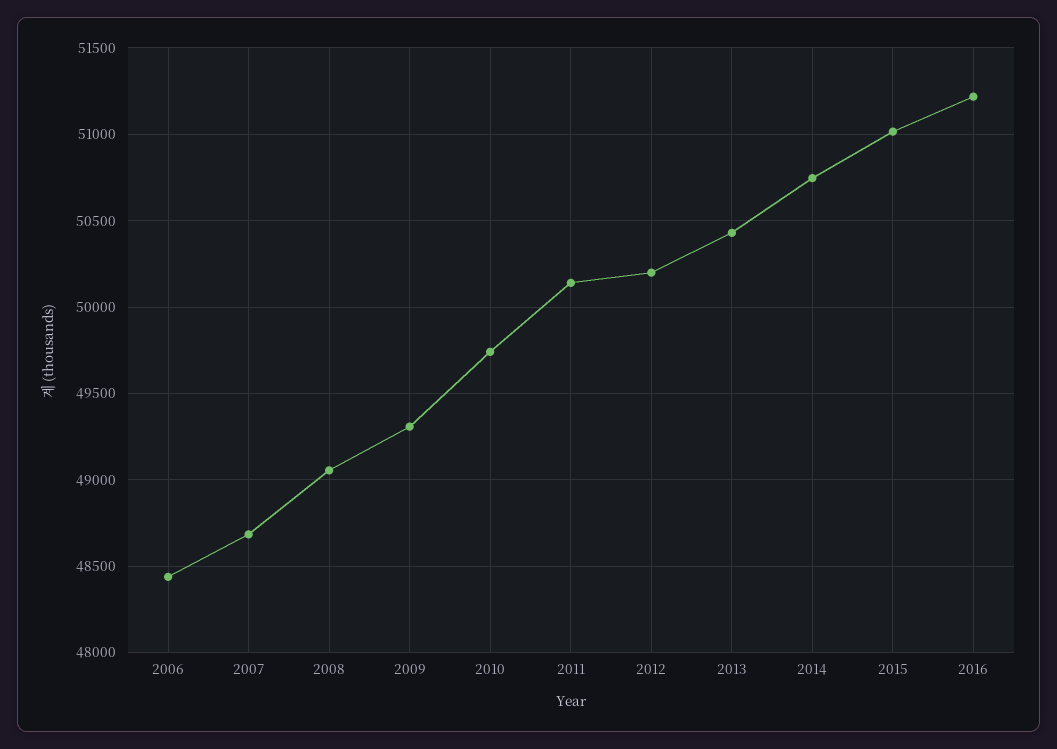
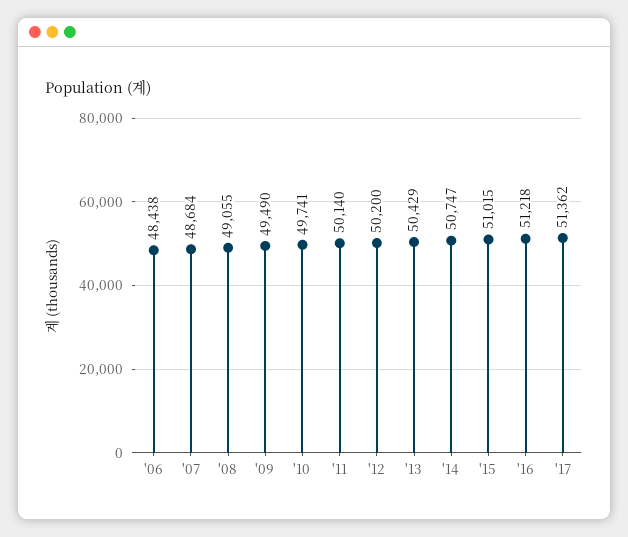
2009: 49300 -> 49490
'17: none -> 51362

